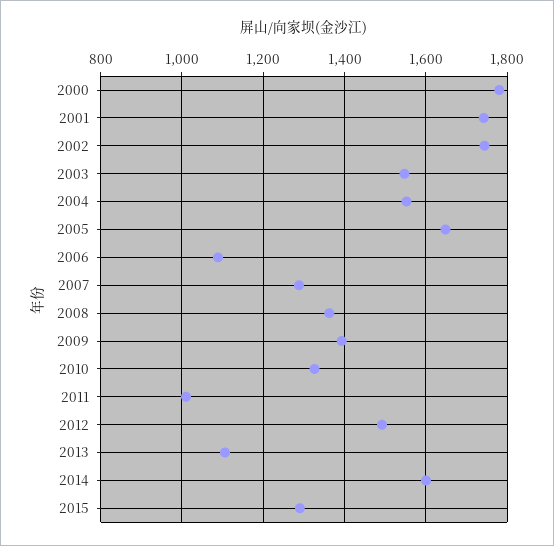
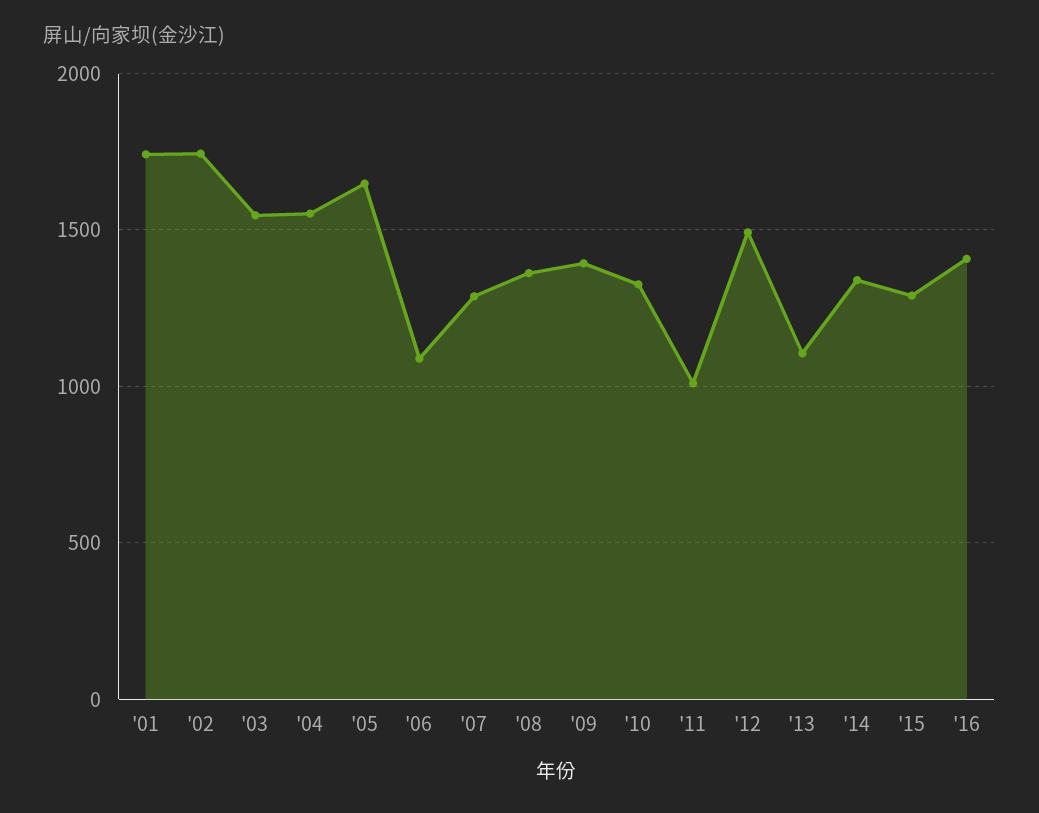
2000: 1780 -> none
2014: 1600 -> 1350
'16: none -> 1400

